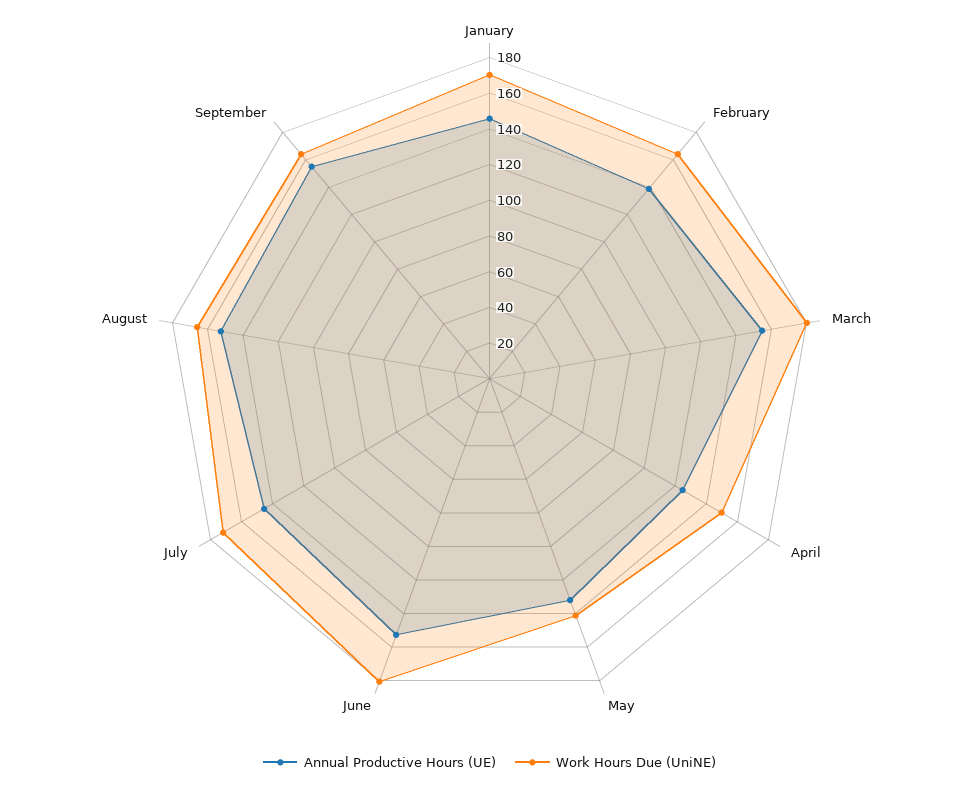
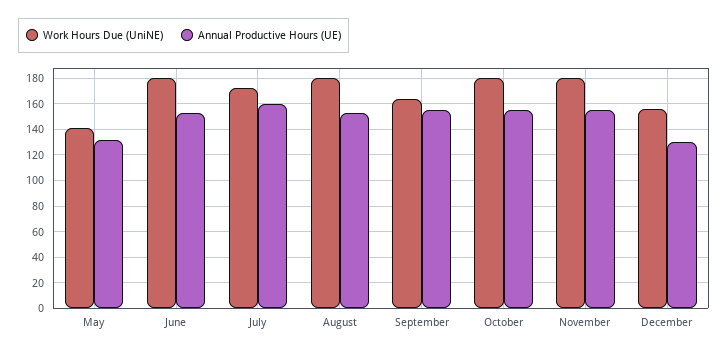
Annual Productive Hours (UE), January: 145 -> none
Work Hours Due (UniNE), January: 170 -> none
Annual Productive Hours (UE), February: 140 -> none
Work Hours Due (UniNE), February: 165 -> none
Annual Productive Hours (UE), March: 155 -> none
Work Hours Due (UniNE), March: 180 -> none
Annual Productive Hours (UE), April: 125 -> none
Work Hours Due (UniNE), April: 150 -> none
Annual Productive Hours (UE), July: 145 -> 160
Work Hours Due (UniNE), August: 165 -> 180
Work Hours Due (UniNE), October: none -> 180
Annual Productive Hours (UE), October: none -> 155
Work Hours Due (UniNE), November: none -> 180
Annual Productive Hours (UE), November: none -> 155
Work Hours Due (UniNE), December: none -> 155
Annual Productive Hours (UE), December: none -> 130

